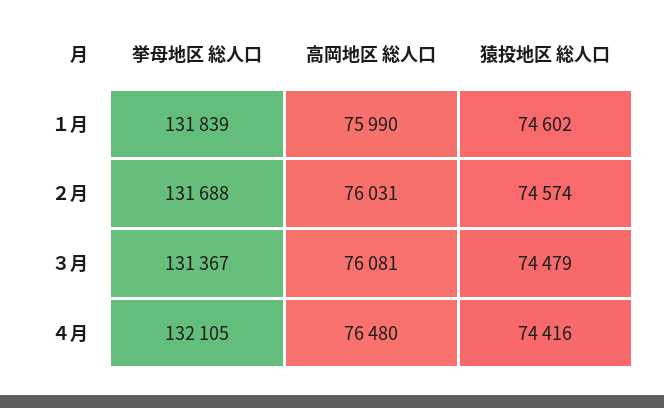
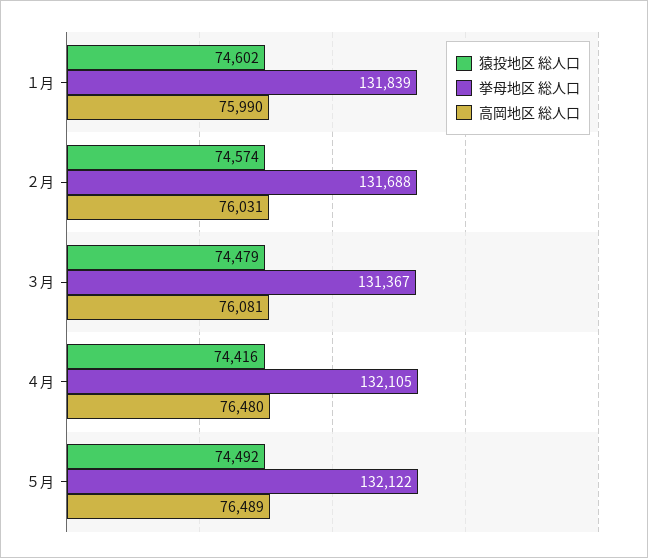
猿投地区 総人口, ５月: none -> 74492
挙母地区 総人口, ５月: none -> 132122
高岡地区 総人口, ５月: none -> 76489

